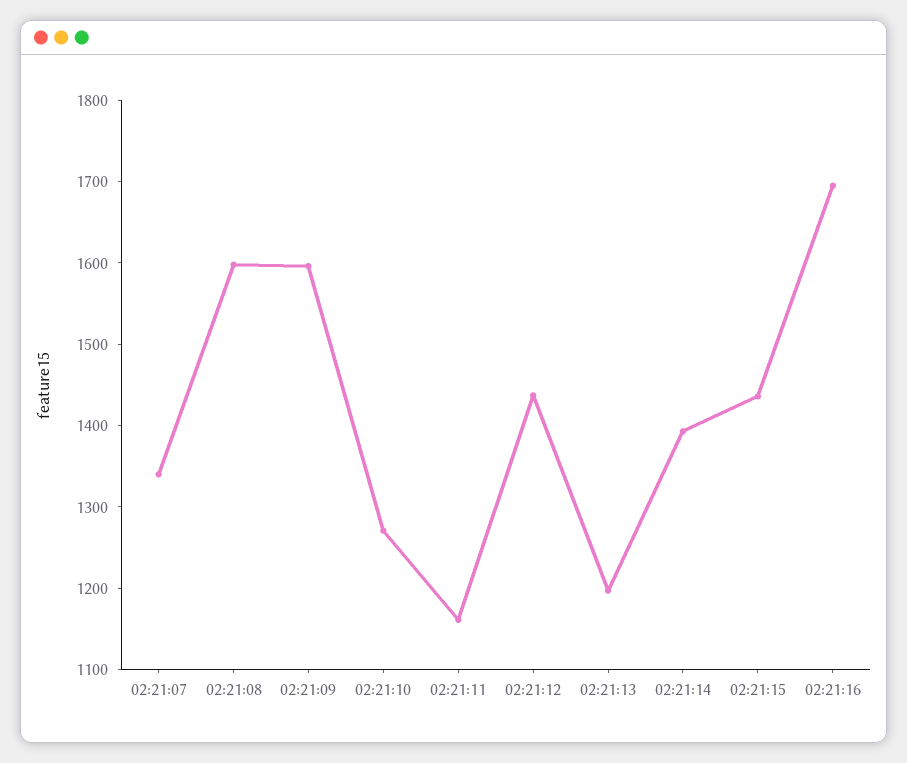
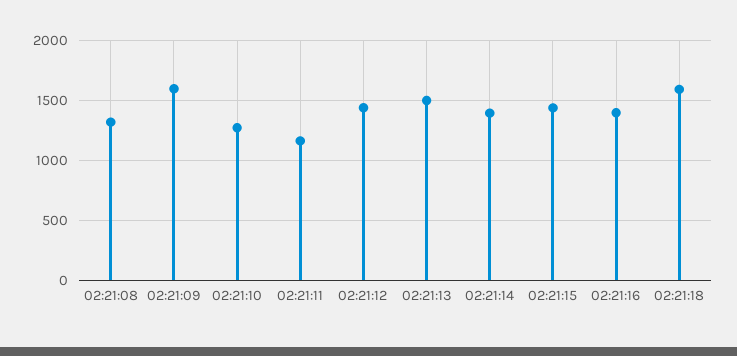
02:21:07: 1340 -> none
02:21:08: 1600 -> 1300
02:21:13: 1200 -> 1500
02:21:16: 1700 -> 1400
02:21:18: none -> 1600

